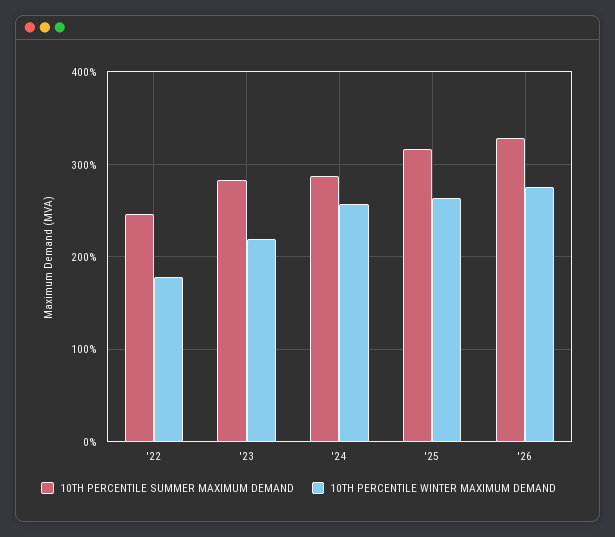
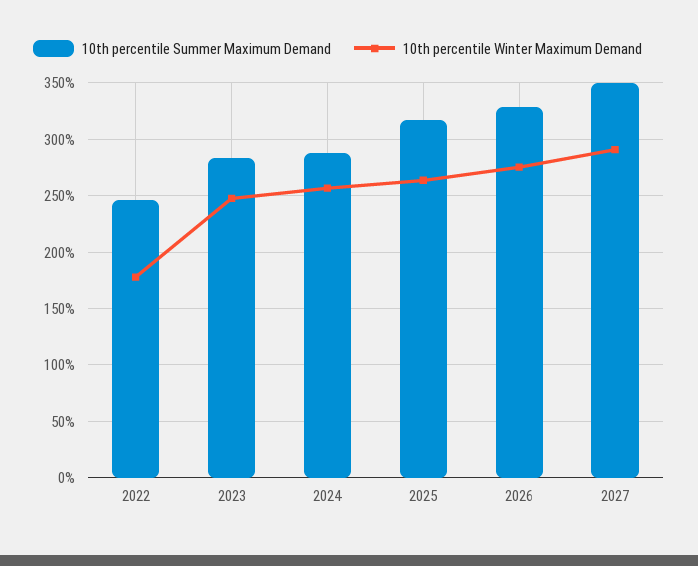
10TH PERCENTILE WINTER MAXIMUM DEMAND, '23: 220 -> 250
10TH PERCENTILE SUMMER MAXIMUM DEMAND, 2027: none -> 350
10TH PERCENTILE WINTER MAXIMUM DEMAND, 2027: none -> 290

